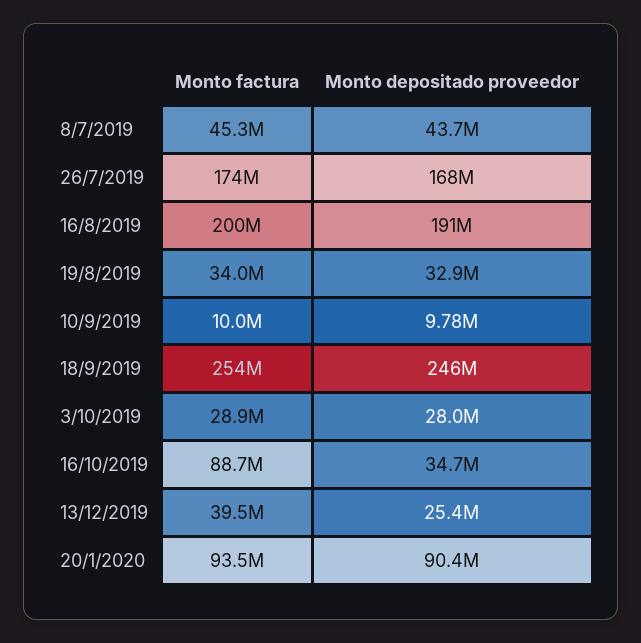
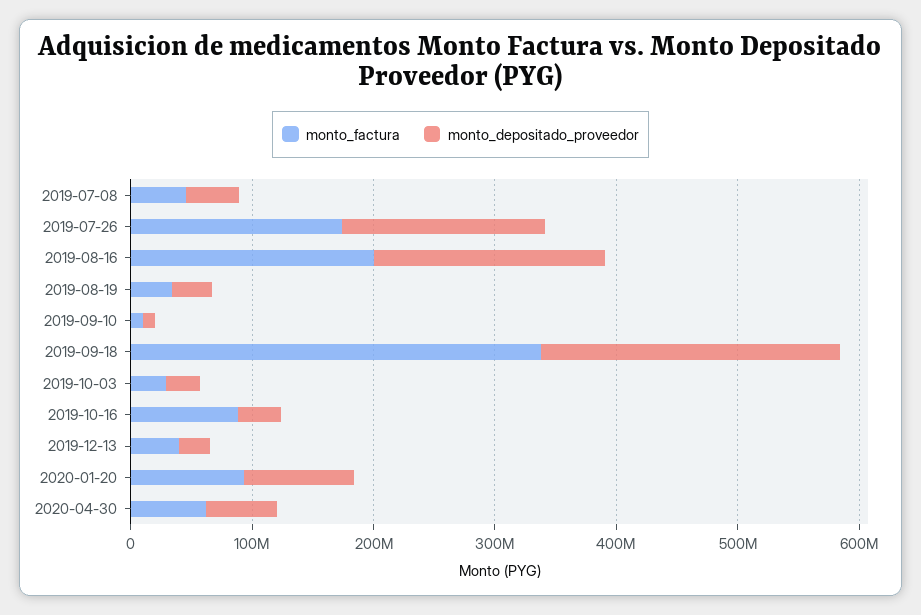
Monto factura, 18/9/2019: 254000000 -> 340000000
Monto factura, 2020-04-30: none -> 60000000
Monto depositado proveedor, 2020-04-30: none -> 60000000

